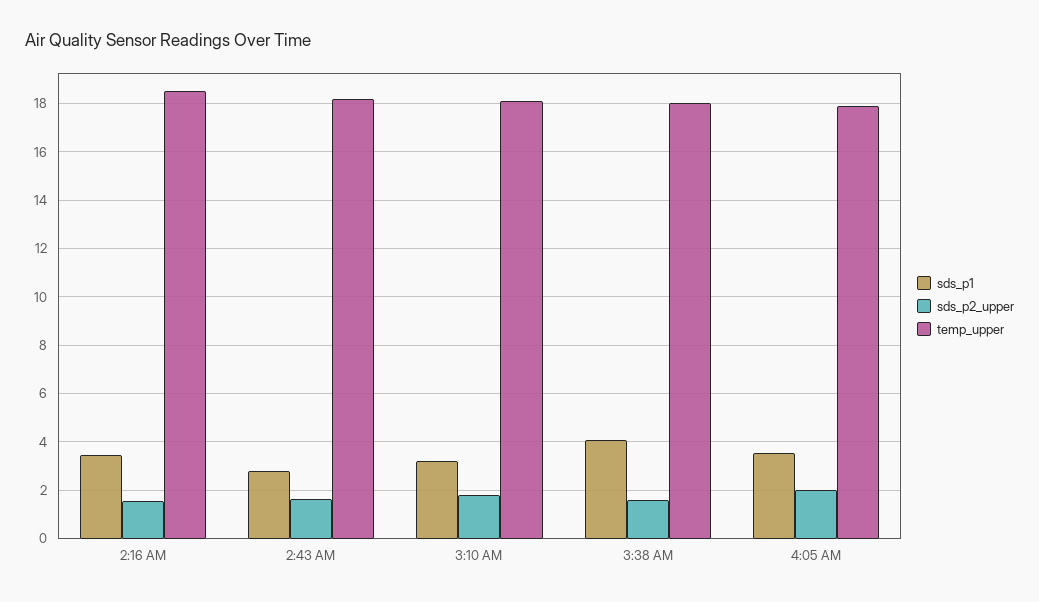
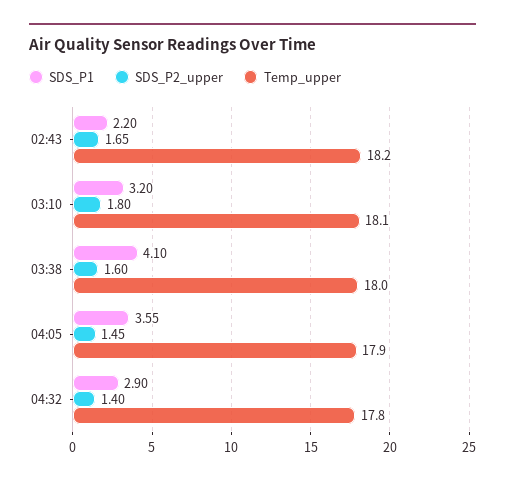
sds_p1, 2:16 AM: 3.5 -> none
sds_p2_upper, 2:16 AM: 1.5 -> none
temp_upper, 2:16 AM: 18.5 -> none
sds_p1, 2:43 AM: 2.75 -> 2.2
sds_p2_upper, 4:05 AM: 2 -> 1.45
sds_p1, 04:32: none -> 2.9
sds_p2_upper, 04:32: none -> 1.4
temp_upper, 04:32: none -> 17.8

